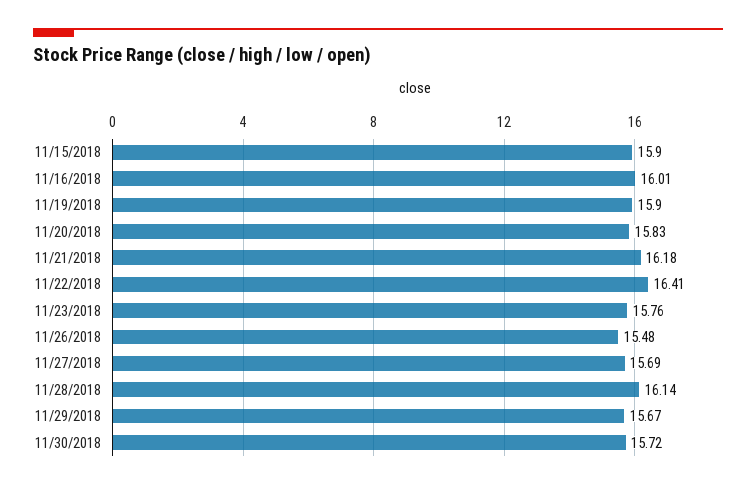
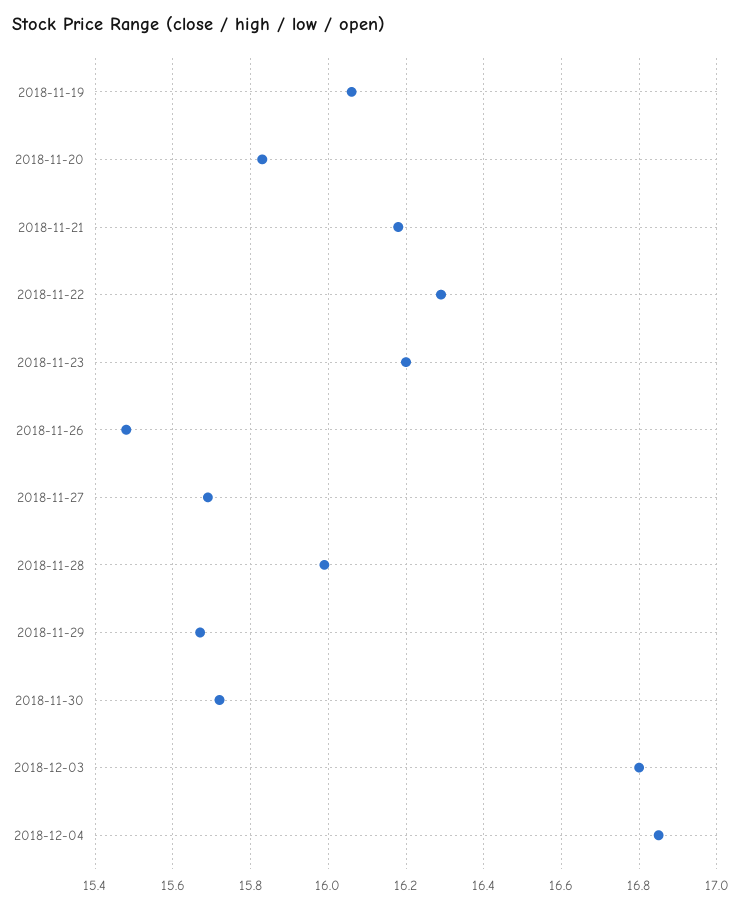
11/15/2018: 15.9 -> none
11/16/2018: 16.01 -> none
11/19/2018: 15.9 -> 16.05
11/22/2018: 16.41 -> 16.3
11/23/2018: 15.76 -> 16.2
11/28/2018: 16.14 -> 16
2018-12-03: none -> 16.8
2018-12-04: none -> 16.85

